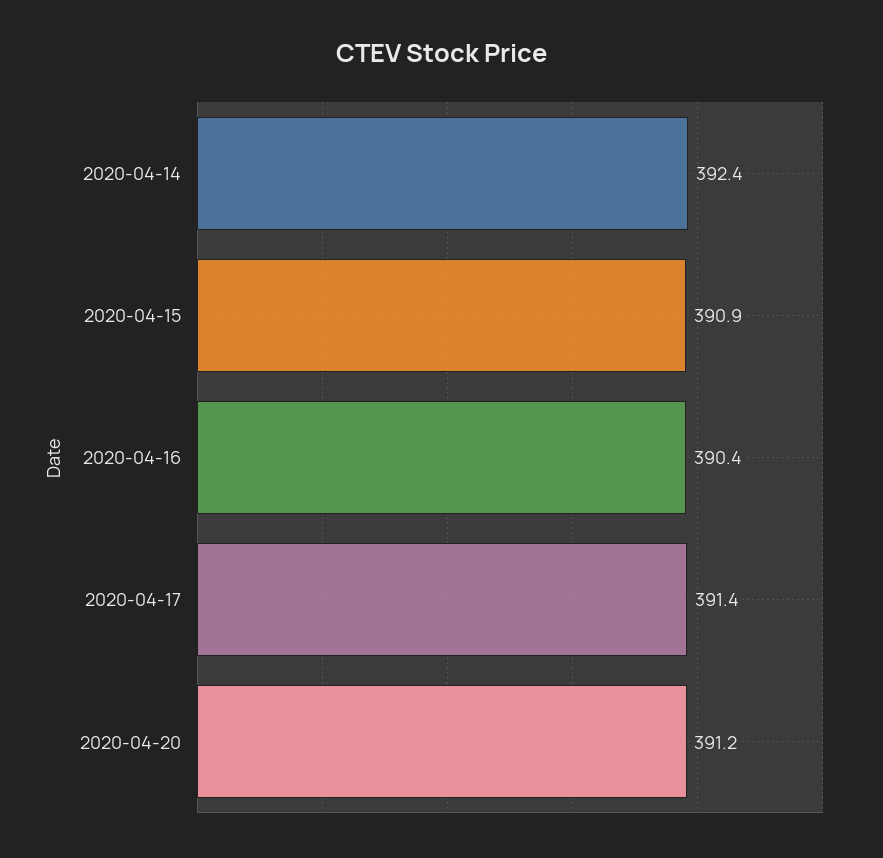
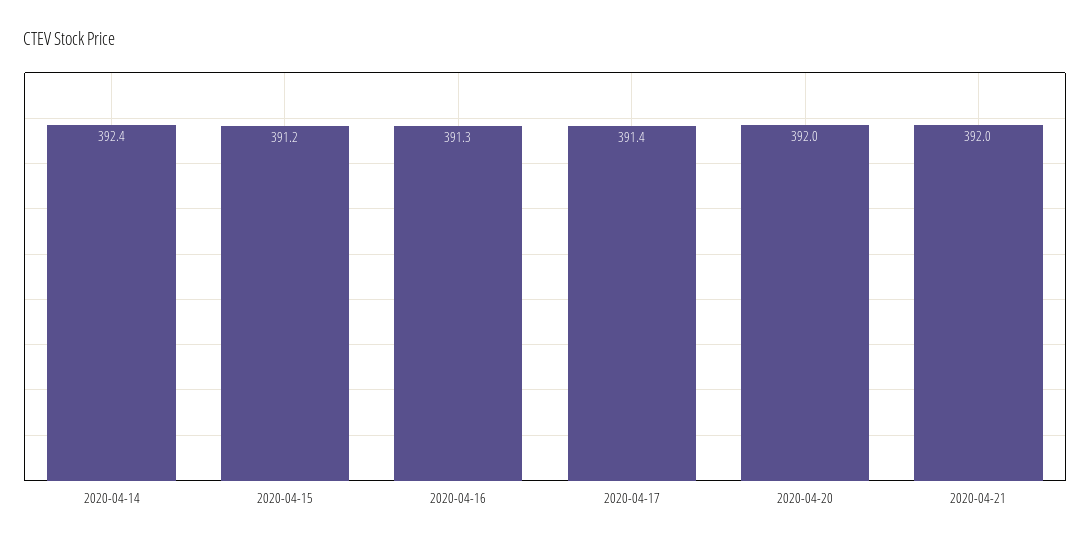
2020-04-15: 390.9 -> 391.2
2020-04-16: 390.4 -> 391.3
2020-04-20: 391.2 -> 392
2020-04-21: none -> 392

